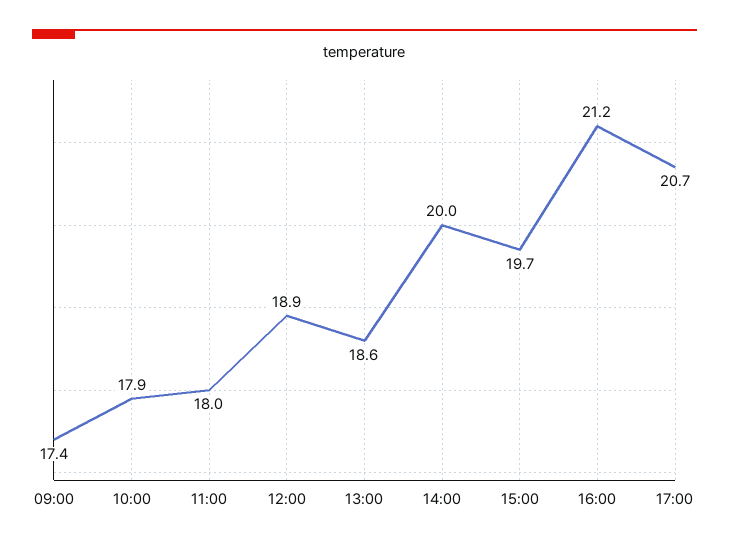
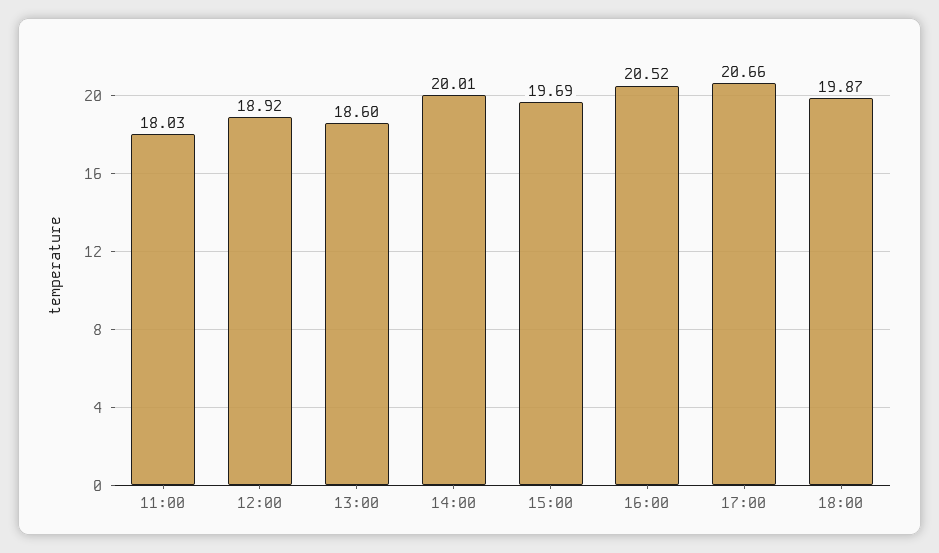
09:00: 17.4 -> none
10:00: 17.9 -> none
16:00: 21.2 -> 20.52
18:00: none -> 19.87

